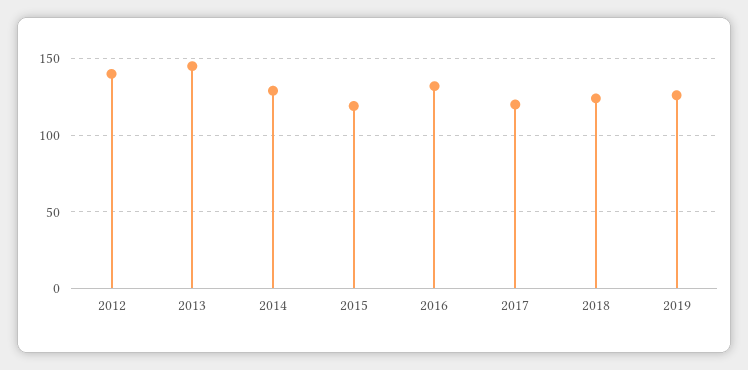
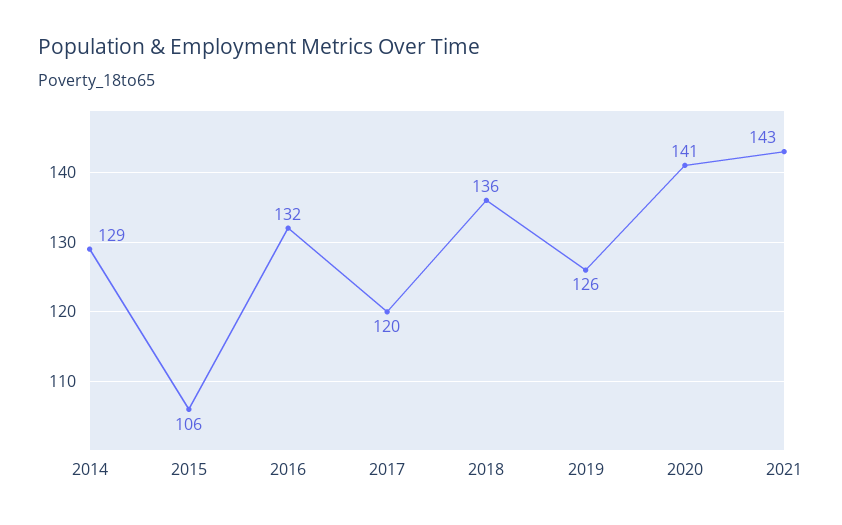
2012: 140 -> none
2013: 145 -> none
2015: 120 -> 106
2018: 125 -> 136
2020: none -> 141
2021: none -> 143

